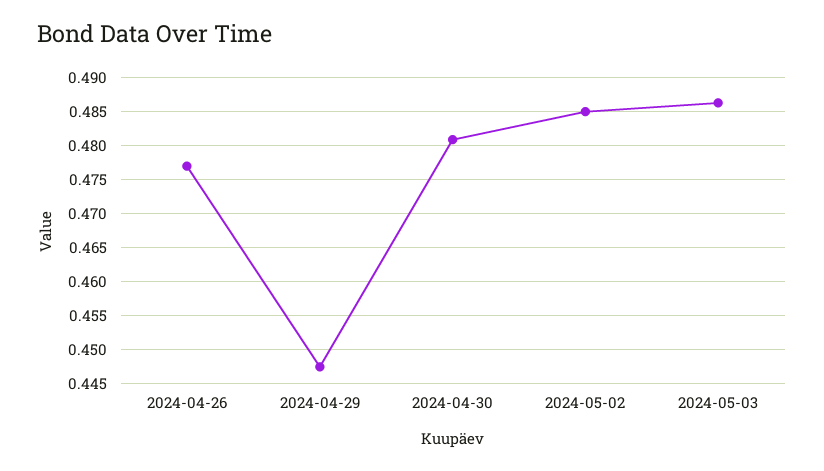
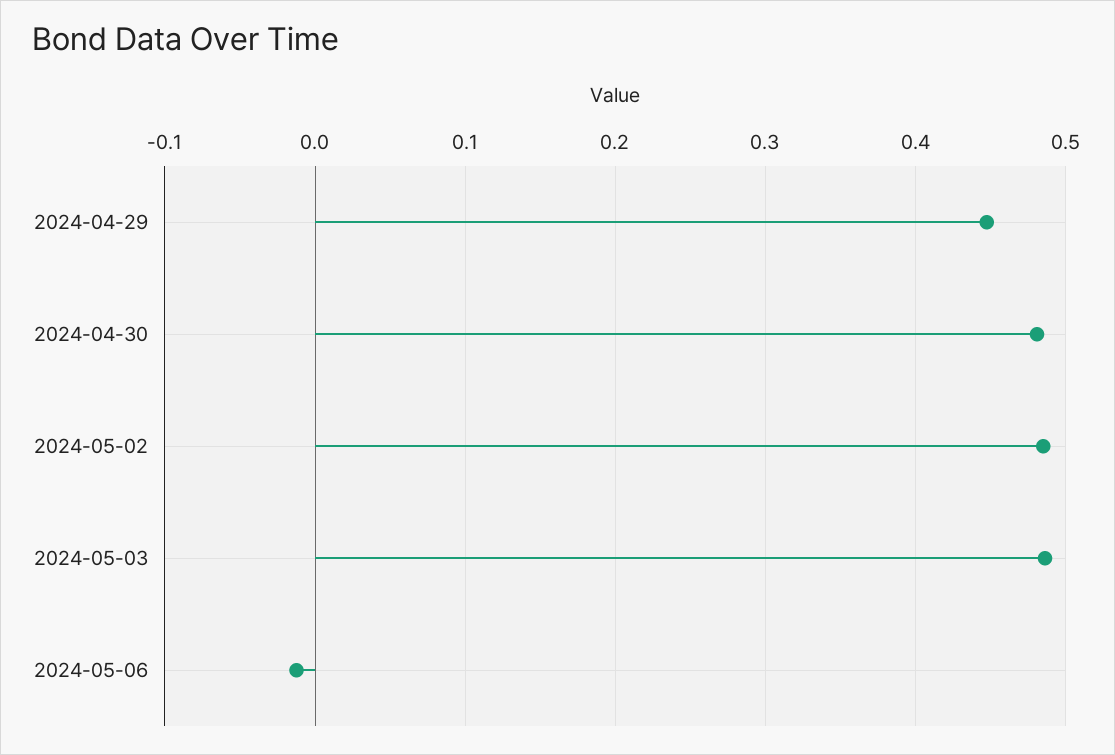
2024-04-26: 0.477 -> none
2024-05-06: none -> -0.01

